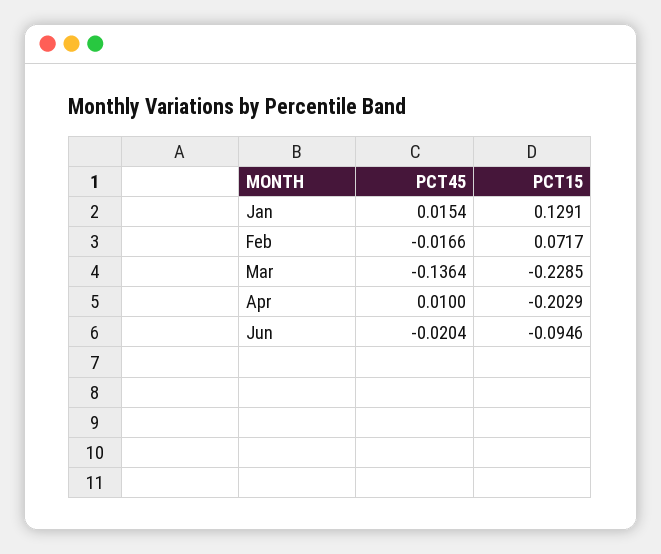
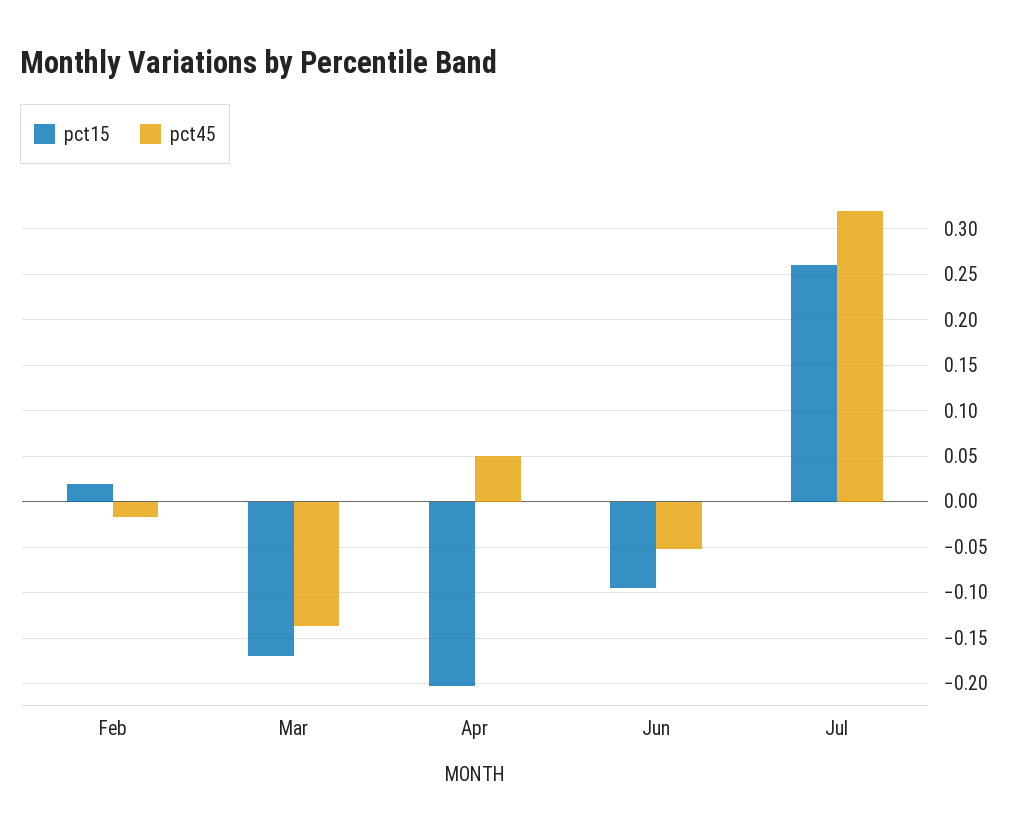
PCT45, Jan: 0.0154 -> none
PCT15, Jan: 0.1291 -> none
PCT15, Feb: 0.0717 -> 0.02
PCT15, Mar: -0.2285 -> -0.17
PCT45, Apr: 0.01 -> 0.05
PCT45, Jun: -0.0204 -> -0.05
PCT15, Jul: none -> 0.26
PCT45, Jul: none -> 0.32

